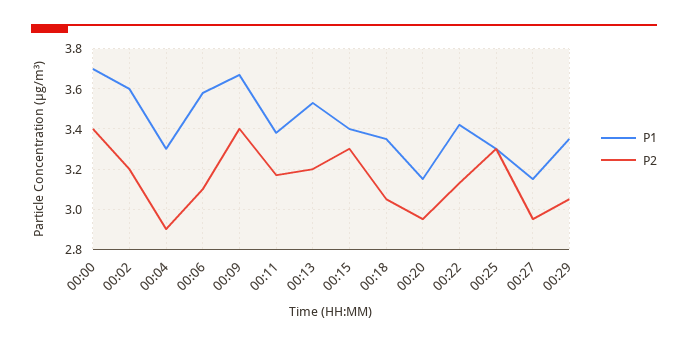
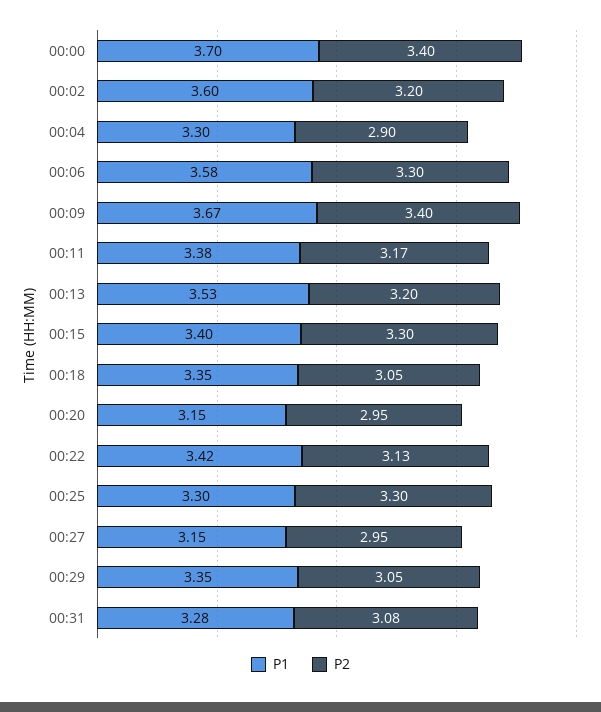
P2, 00:06: 3.1 -> 3.3
P1, 00:31: none -> 3.28
P2, 00:31: none -> 3.08

